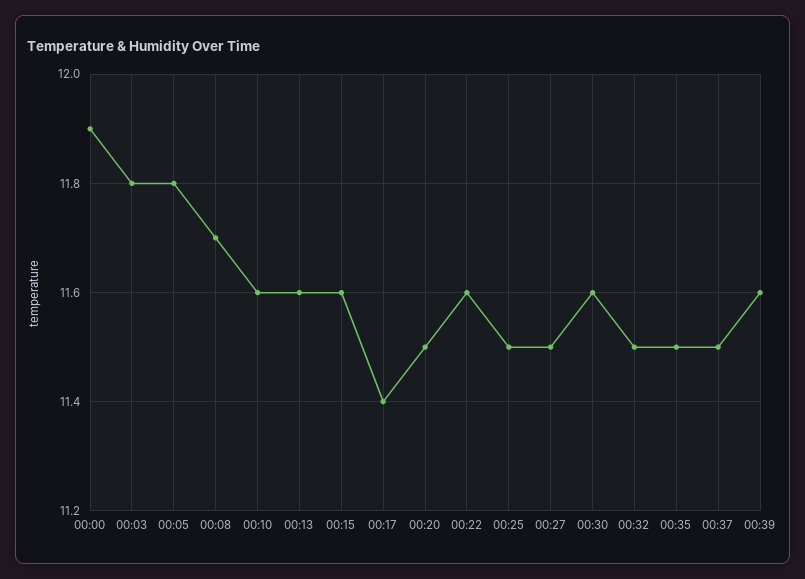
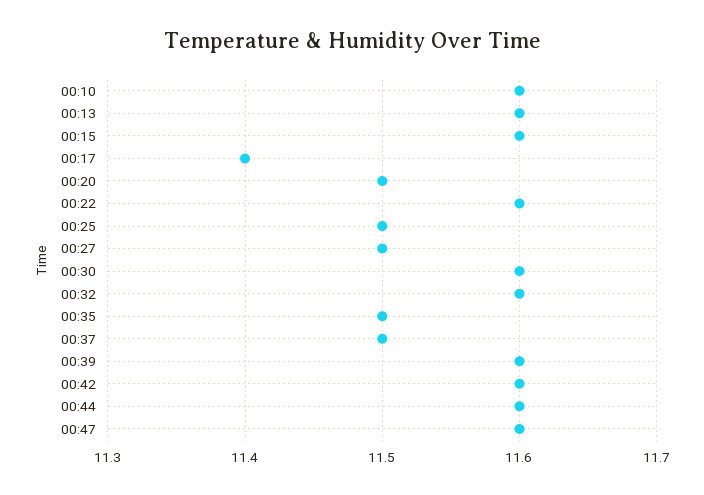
00:00: 11.9 -> none
00:03: 11.8 -> none
00:05: 11.8 -> none
00:08: 11.7 -> none
00:32: 11.5 -> 11.6
00:42: none -> 11.6
00:44: none -> 11.6
00:47: none -> 11.6

